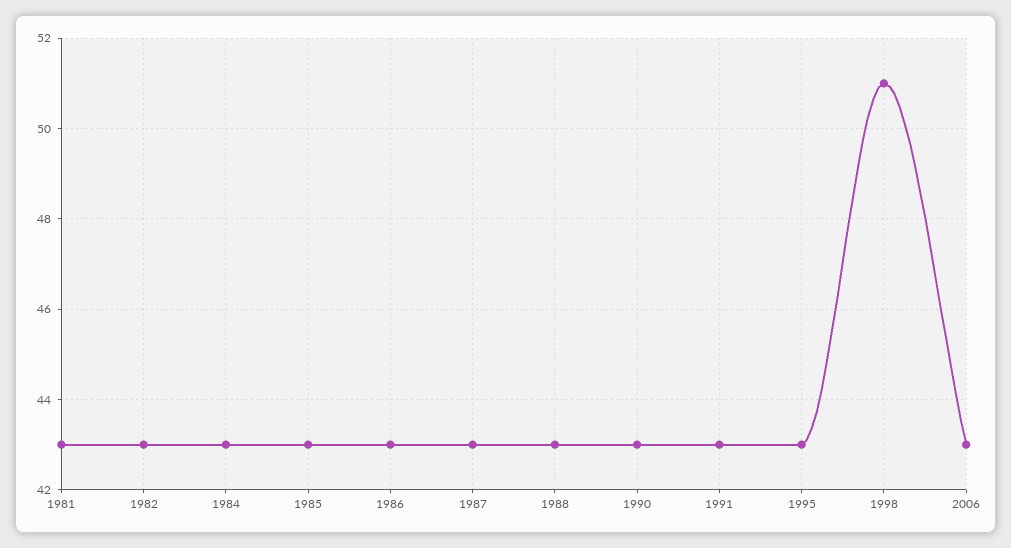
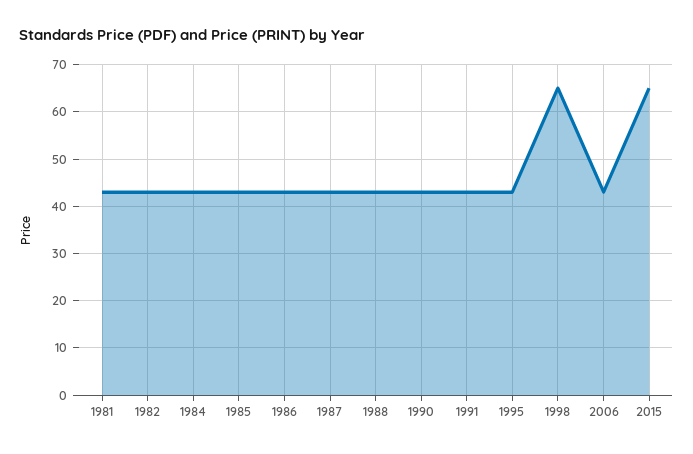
1998: 51 -> 65
2015: none -> 65

